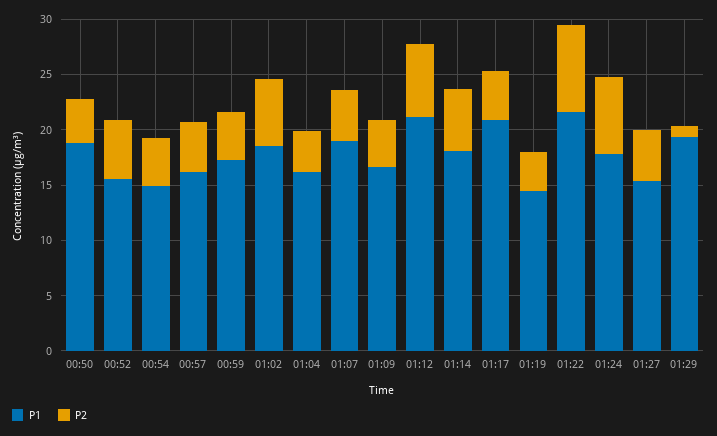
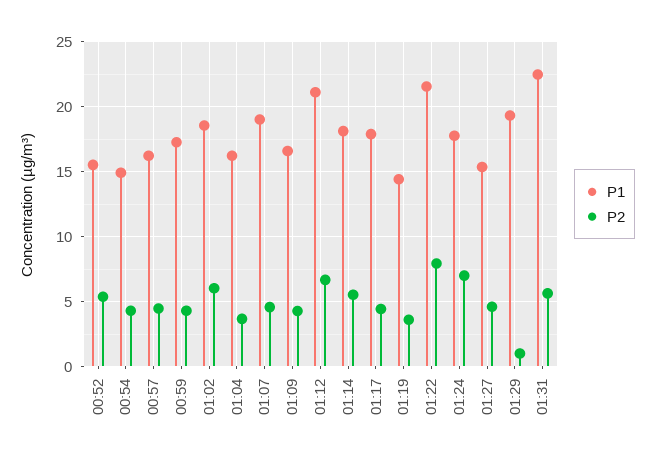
P1, 00:50: 19 -> none
P2, 00:50: 4 -> none
P1, 01:17: 21 -> 18
P1, 01:31: none -> 22.5
P2, 01:31: none -> 5.5

